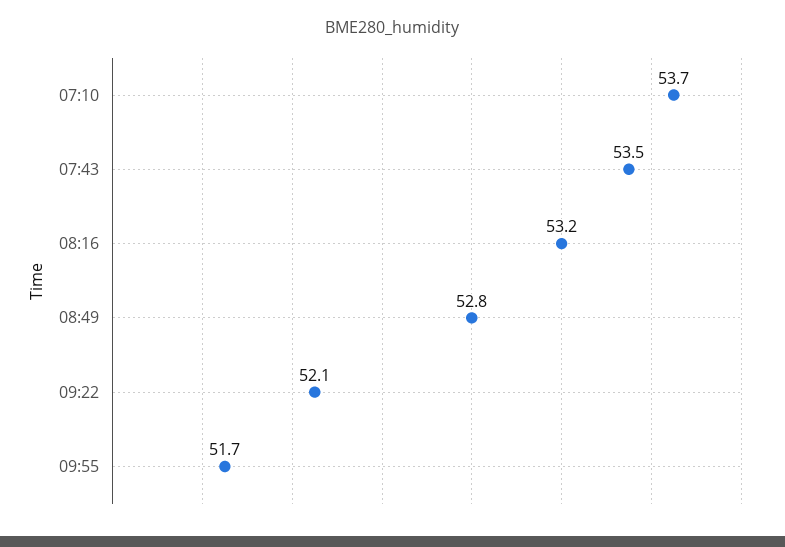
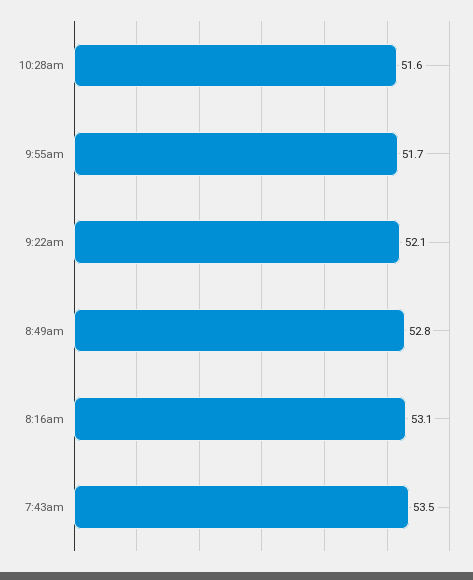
07:10: 53.7 -> none
08:16: 53.2 -> 53.1
10:28am: none -> 51.6

